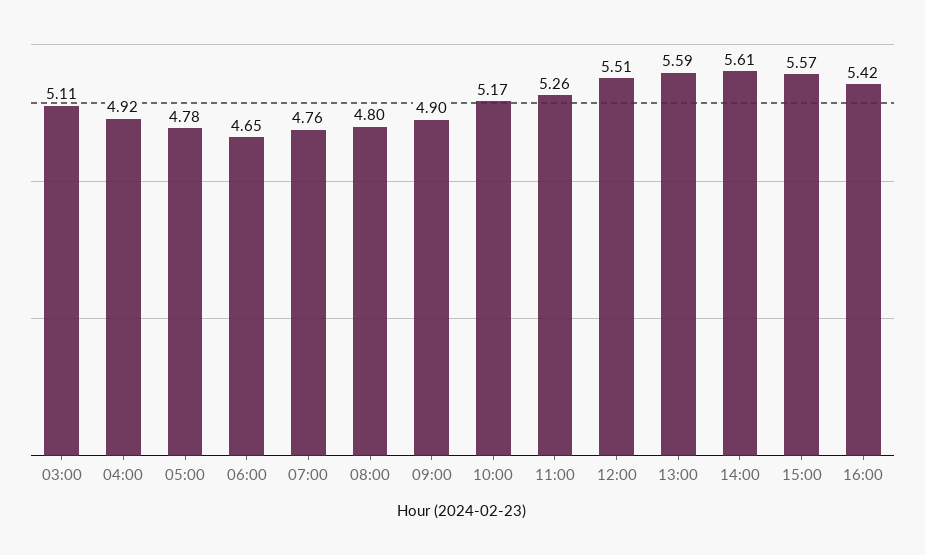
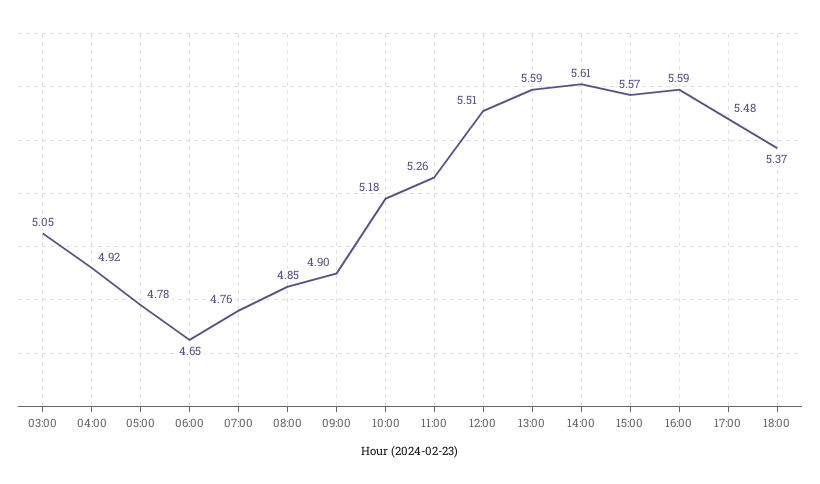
03:00: 5.11 -> 5.05
08:00: 4.8 -> 4.85
10:00: 5.17 -> 5.18
16:00: 5.42 -> 5.59
17:00: none -> 5.48
18:00: none -> 5.37

